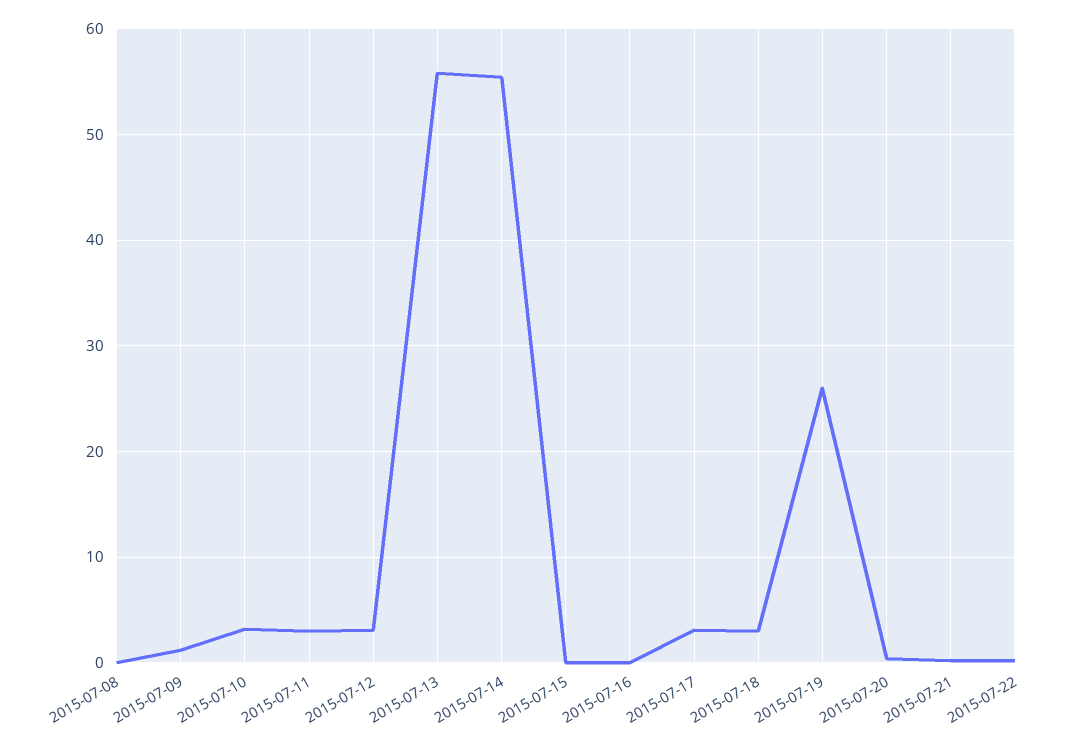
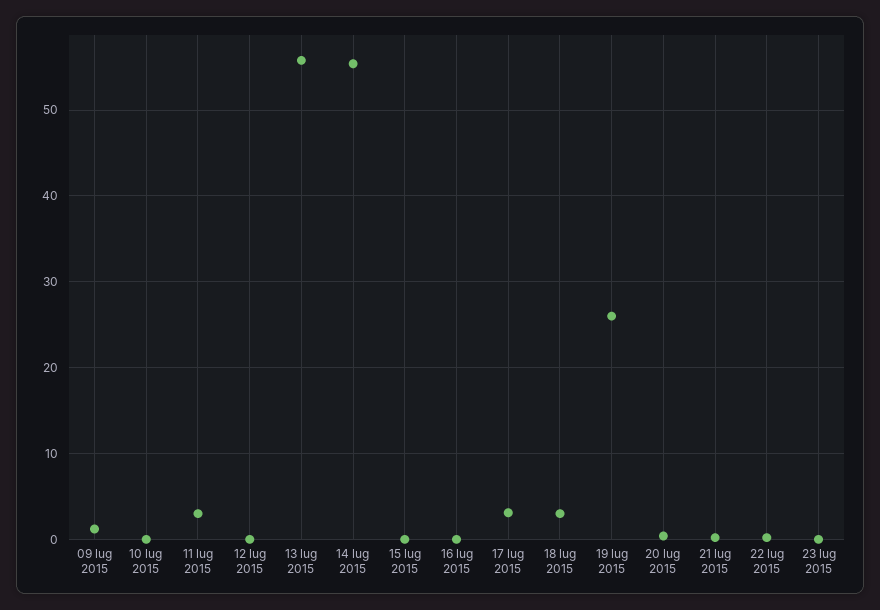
2015-07-08: 0 -> none
2015-07-10: 3 -> 0
2015-07-12: 3 -> 0
23 lug 2015: none -> 0

